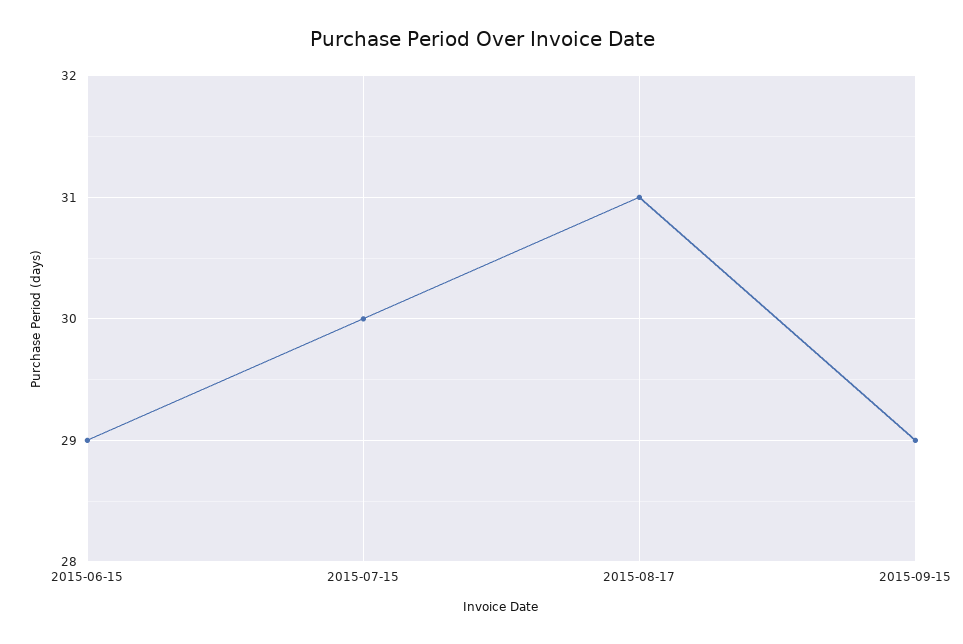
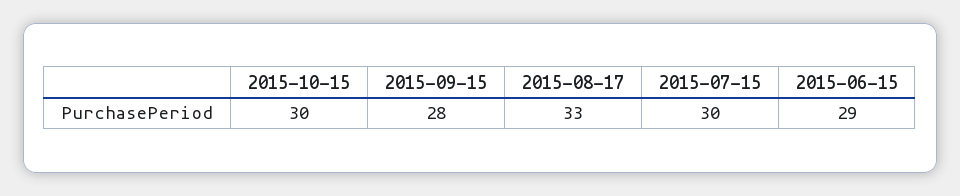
2015-08-17: 31 -> 33
2015-09-15: 29 -> 28
2015-10-15: none -> 30

